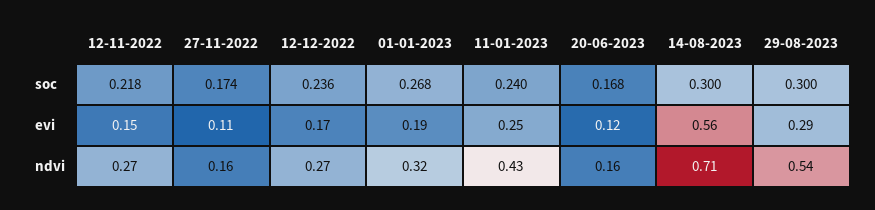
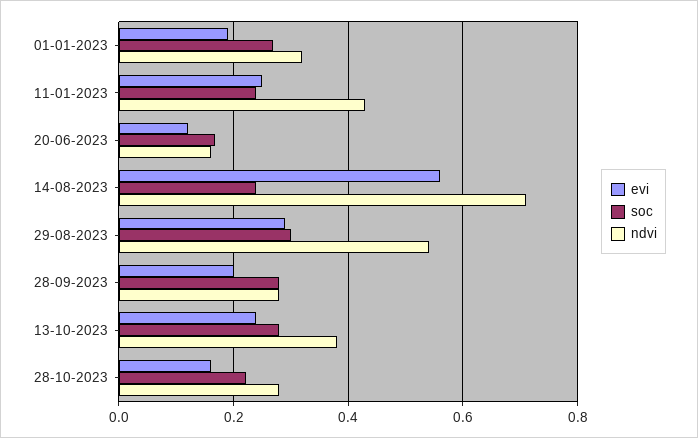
soc, 12-11-2022: 0.218 -> none
soc, 27-11-2022: 0.174 -> none
soc, 12-12-2022: 0.236 -> none
soc, 14-08-2023: 0.3 -> 0.24
evi, 12-11-2022: 0.15 -> none
evi, 27-11-2022: 0.11 -> none
evi, 12-12-2022: 0.17 -> none
ndvi, 12-11-2022: 0.27 -> none
ndvi, 27-11-2022: 0.16 -> none
ndvi, 12-12-2022: 0.27 -> none
evi, 28-09-2023: none -> 0.2
soc, 28-09-2023: none -> 0.28
ndvi, 28-09-2023: none -> 0.28
evi, 13-10-2023: none -> 0.24
soc, 13-10-2023: none -> 0.28
ndvi, 13-10-2023: none -> 0.38
evi, 28-10-2023: none -> 0.16
soc, 28-10-2023: none -> 0.22
ndvi, 28-10-2023: none -> 0.28

